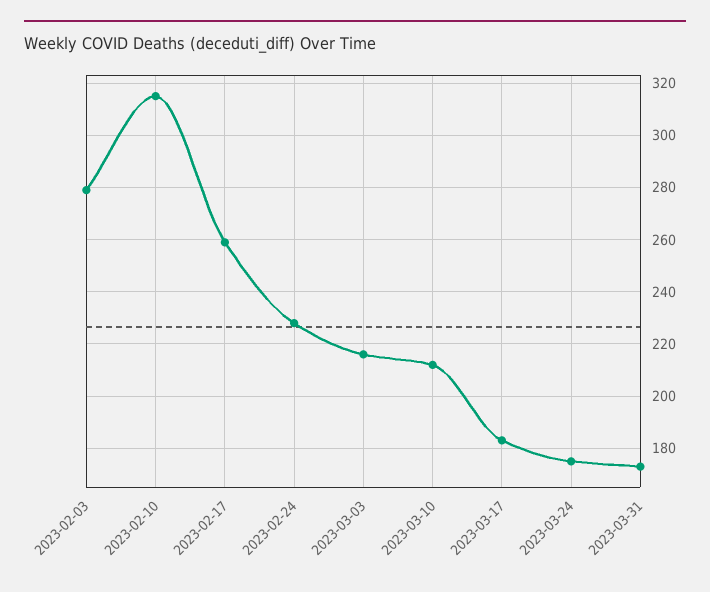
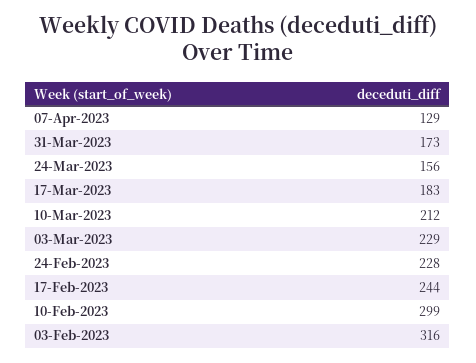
2023-02-03: 280 -> 316
2023-02-10: 315 -> 299
2023-02-17: 260 -> 244
2023-03-03: 215 -> 229
2023-03-24: 175 -> 156
07-Apr-2023: none -> 129

